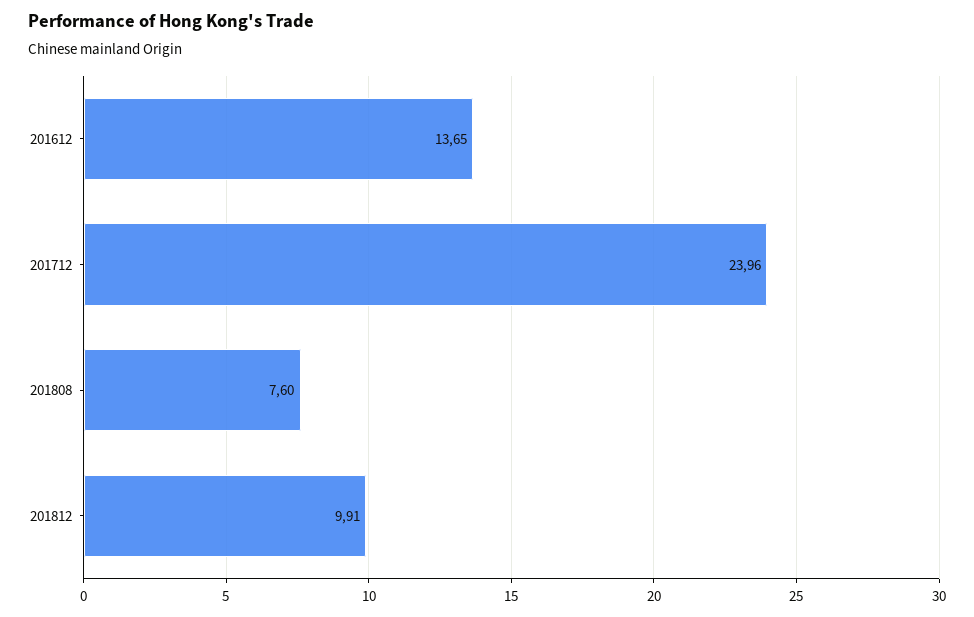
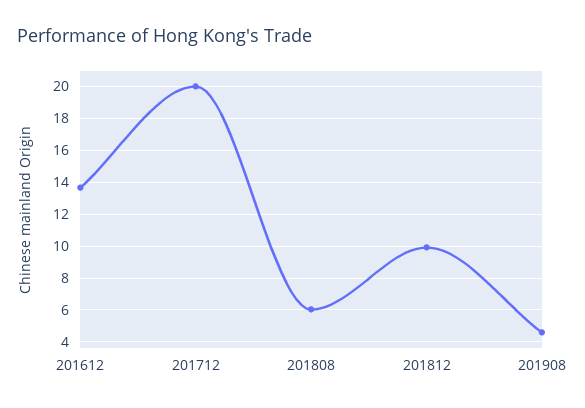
201712: 23.96 -> 20
201808: 7.6 -> 6
201908: none -> 4.5

